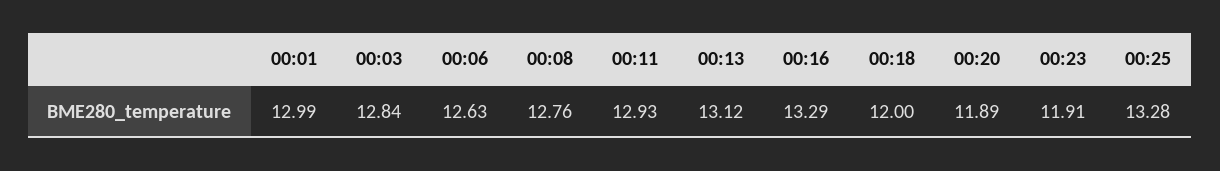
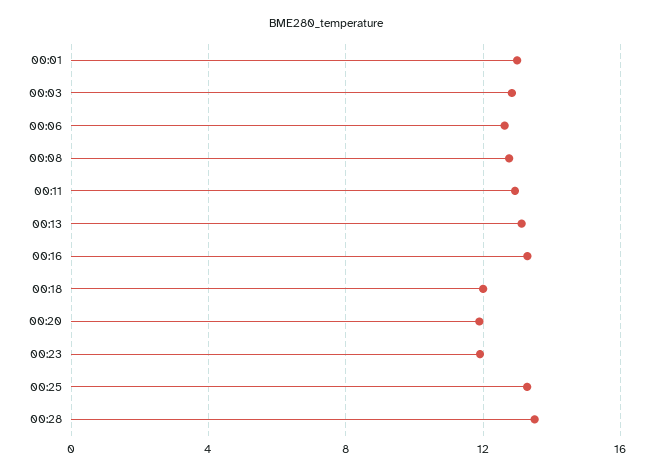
00:28: none -> 13.5

